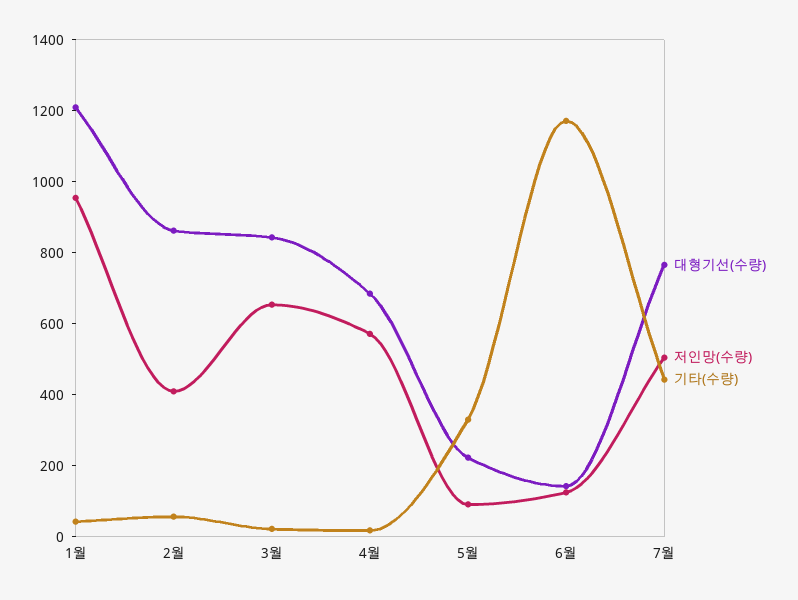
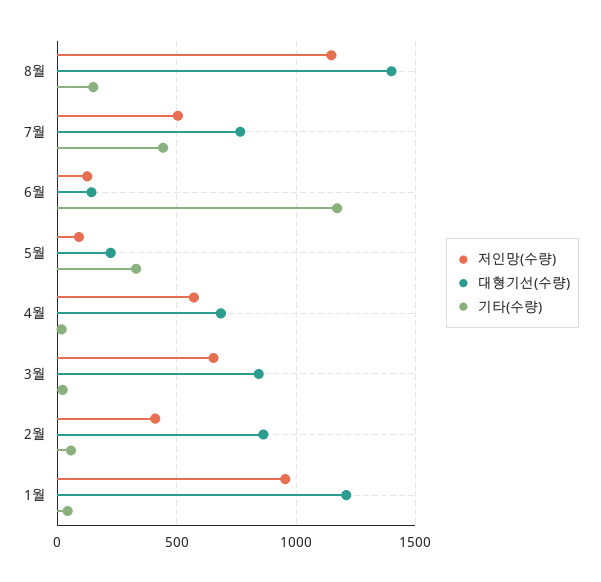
저인망(수량), 8월: none -> 1150
대형기선(수량), 8월: none -> 1400
기타(수량), 8월: none -> 150

